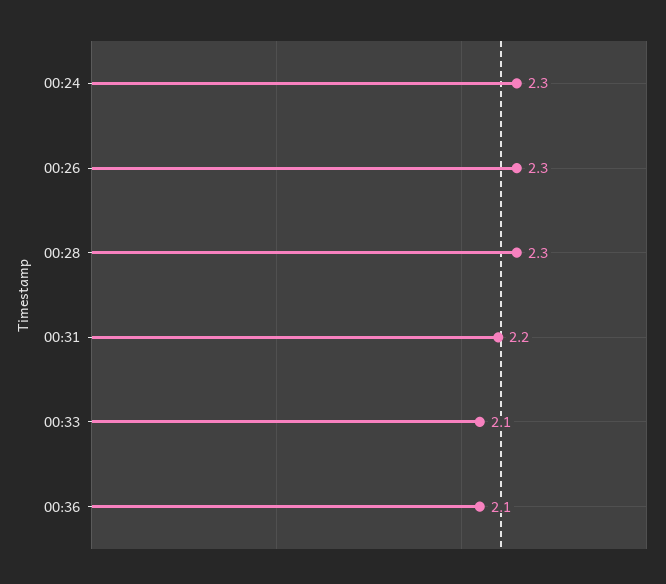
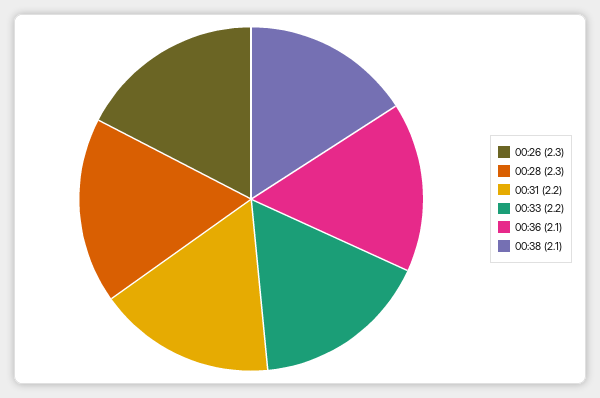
00:24: 2.3 -> none
00:33: 2.1 -> 2.2
00:38: none -> 2.1

